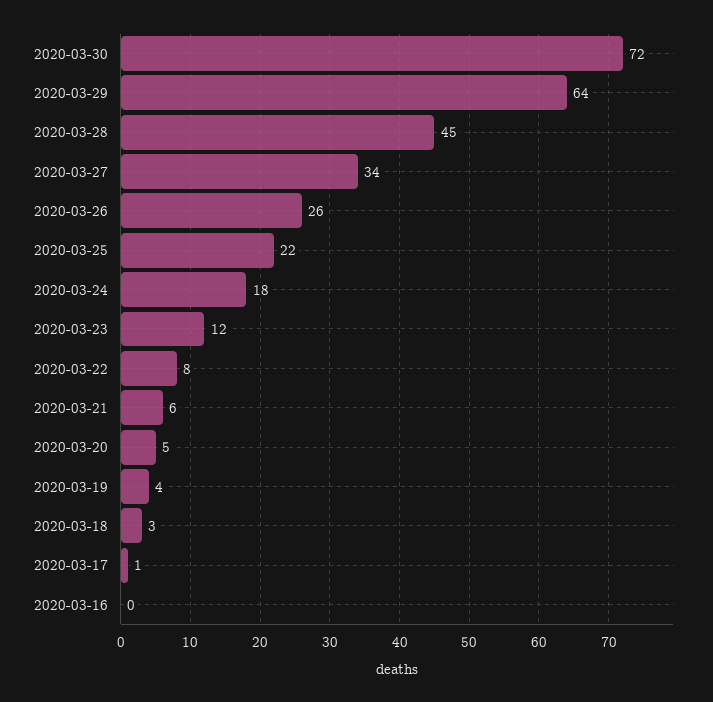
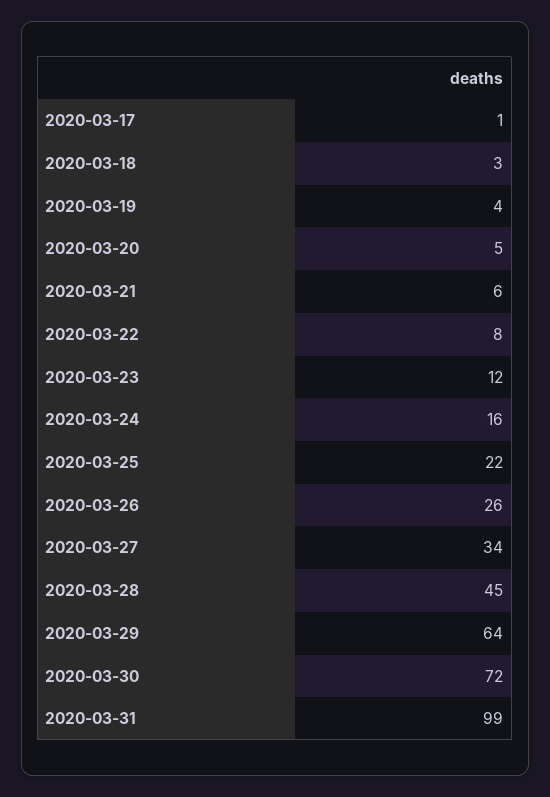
2020-03-24: 18 -> 16
2020-03-16: 0 -> none
2020-03-31: none -> 99

